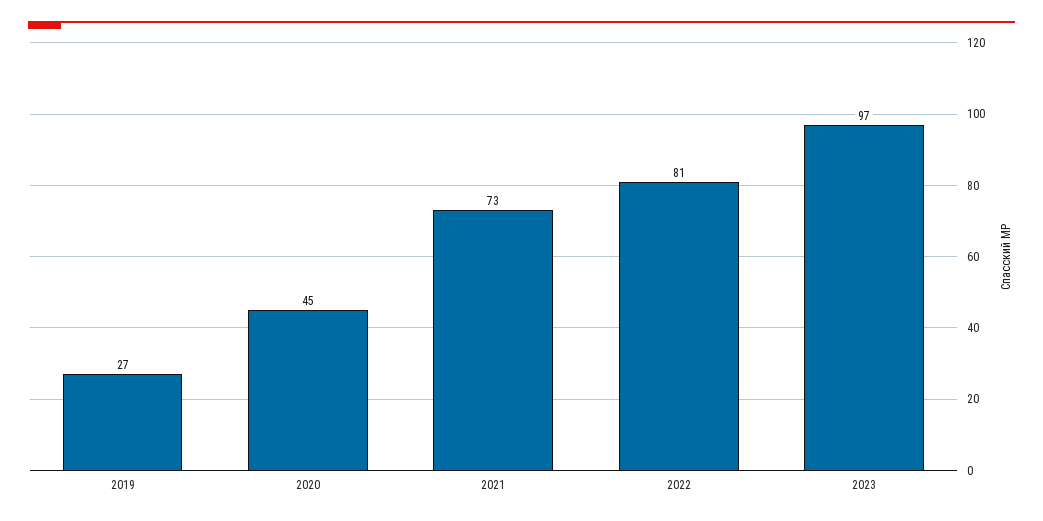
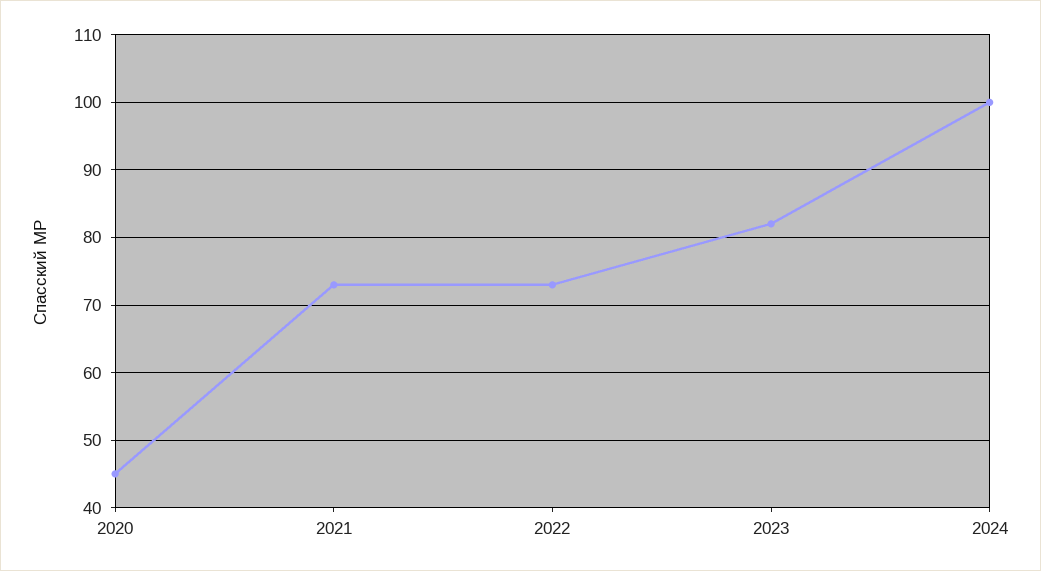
2019: 27 -> none
2022: 81 -> 73
2023: 97 -> 82
2024: none -> 100

